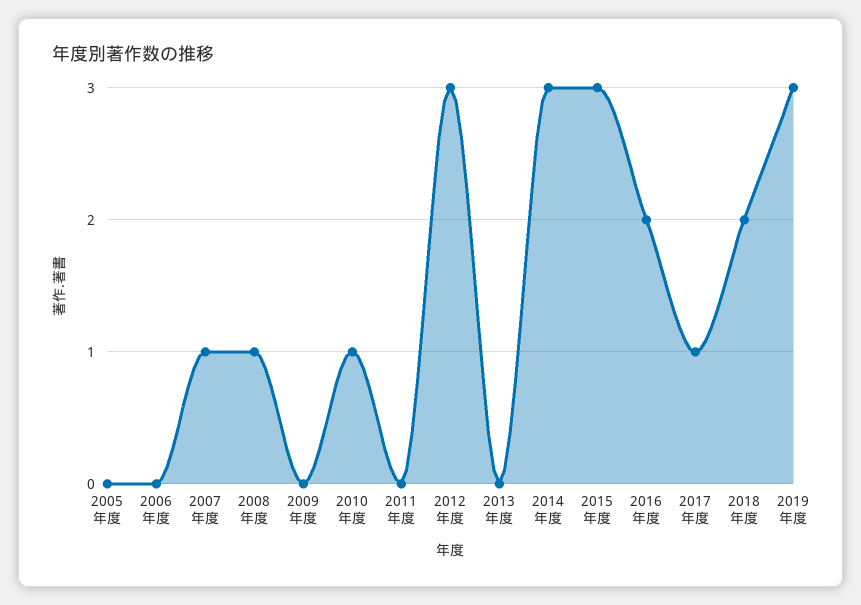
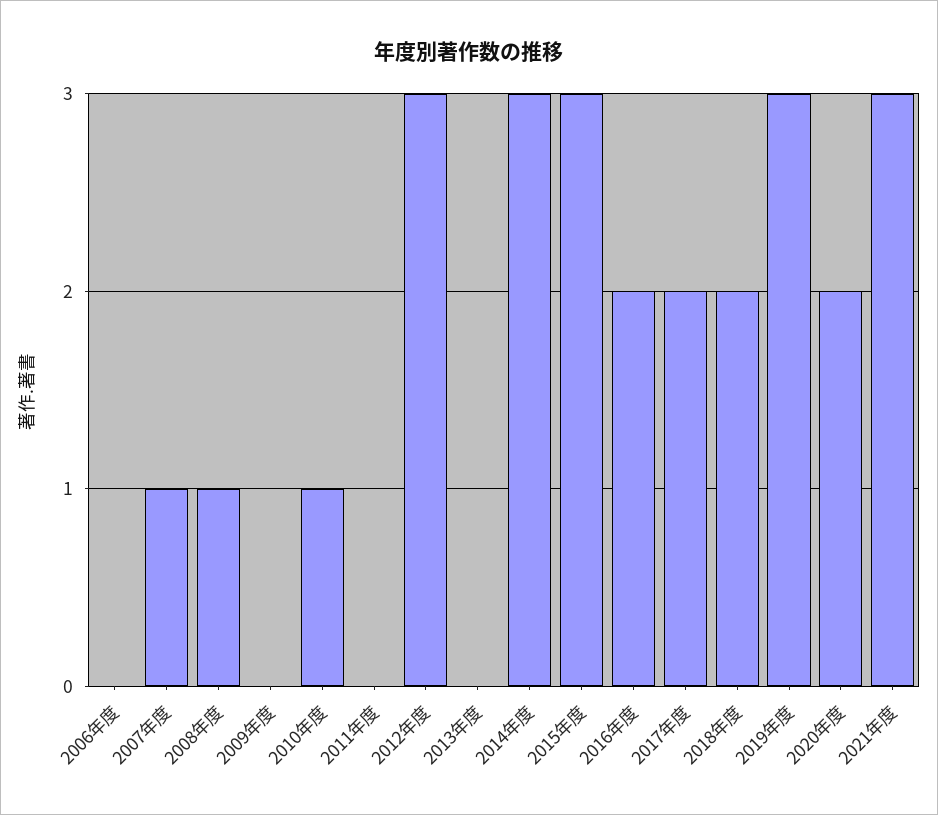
2005年度: 0 -> none
2017年度: 1 -> 2
2020年度: none -> 2
2021年度: none -> 3

